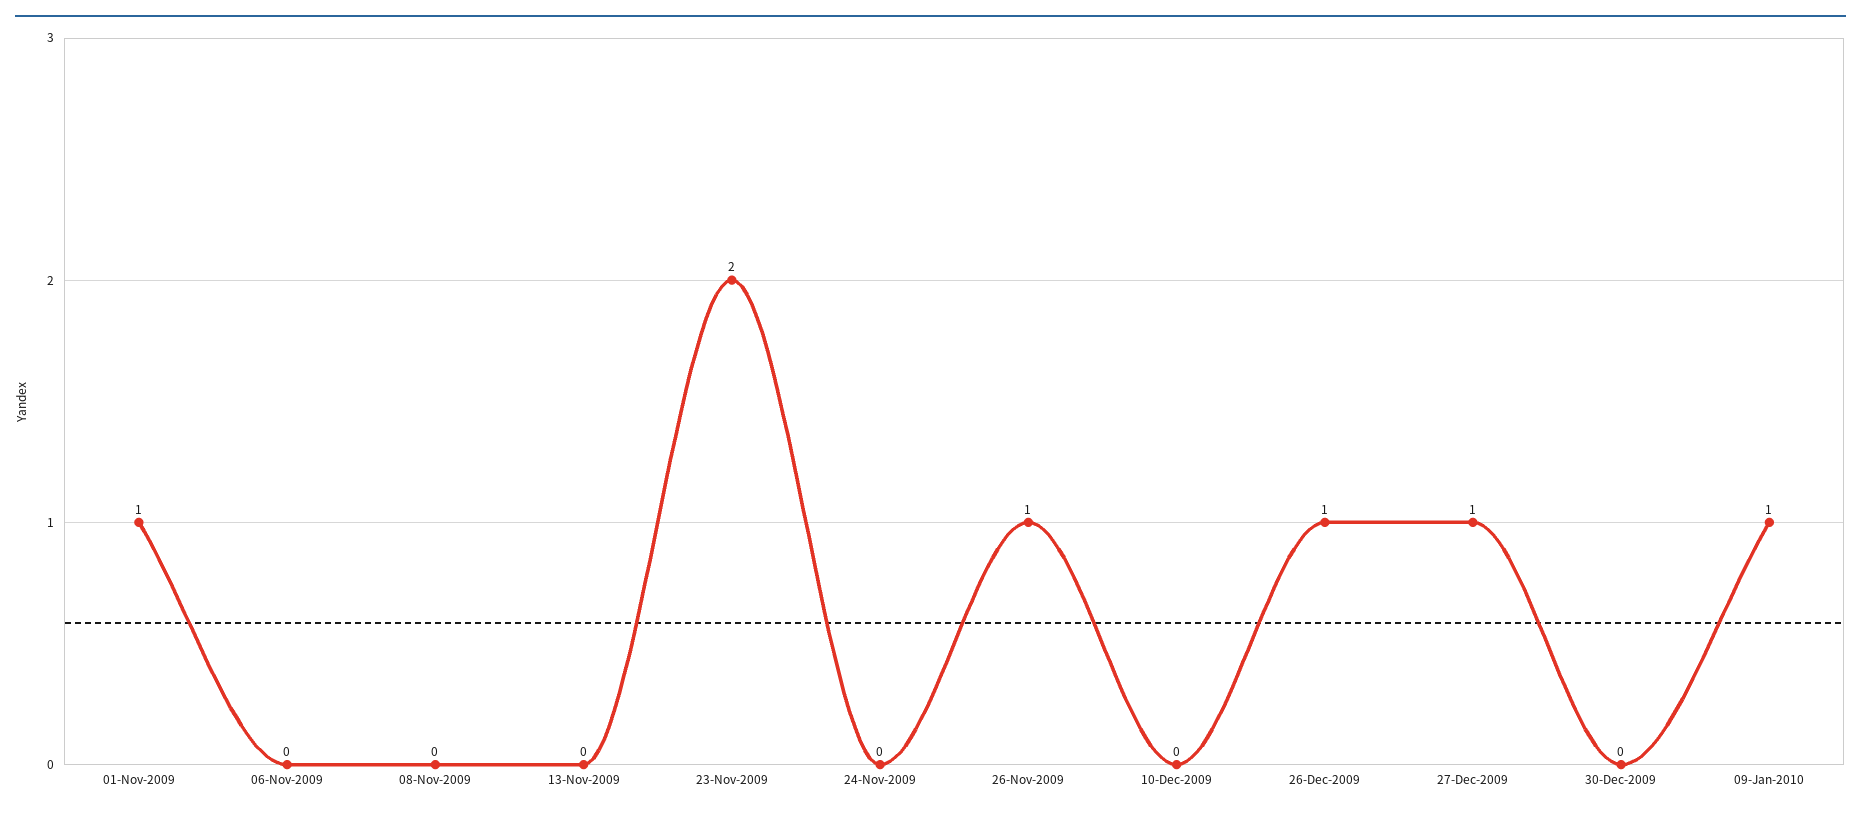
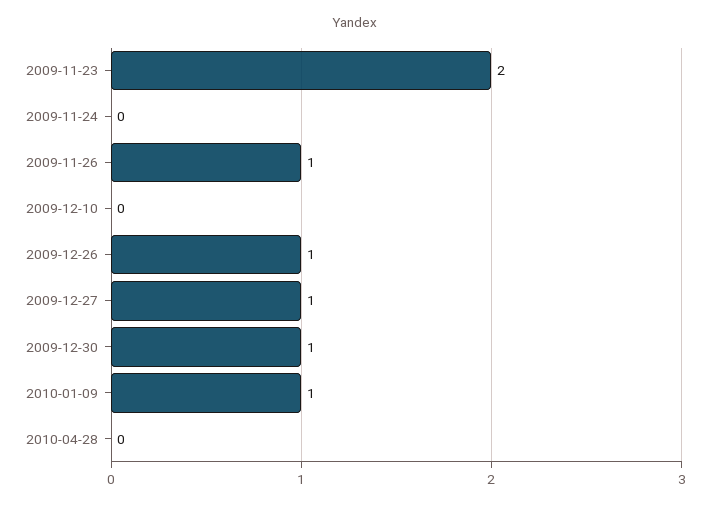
01-Nov-2009: 1 -> none
06-Nov-2009: 0 -> none
08-Nov-2009: 0 -> none
13-Nov-2009: 0 -> none
30-Dec-2009: 0 -> 1
2010-04-28: none -> 0

